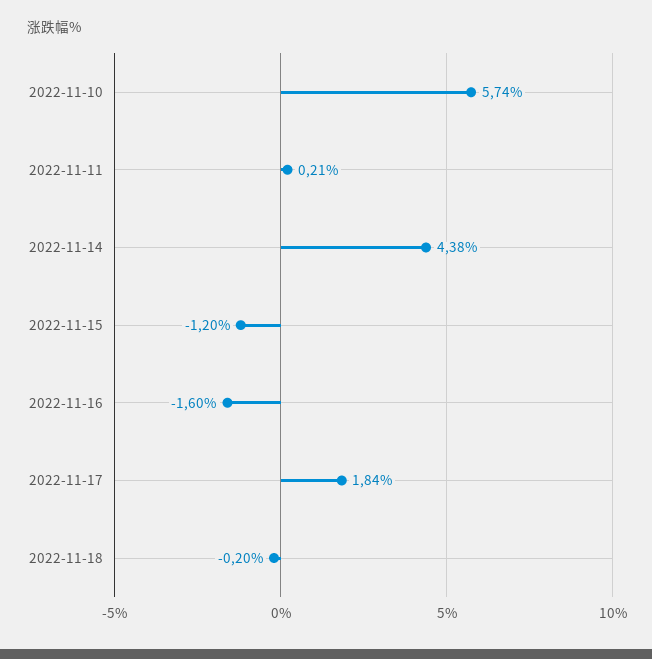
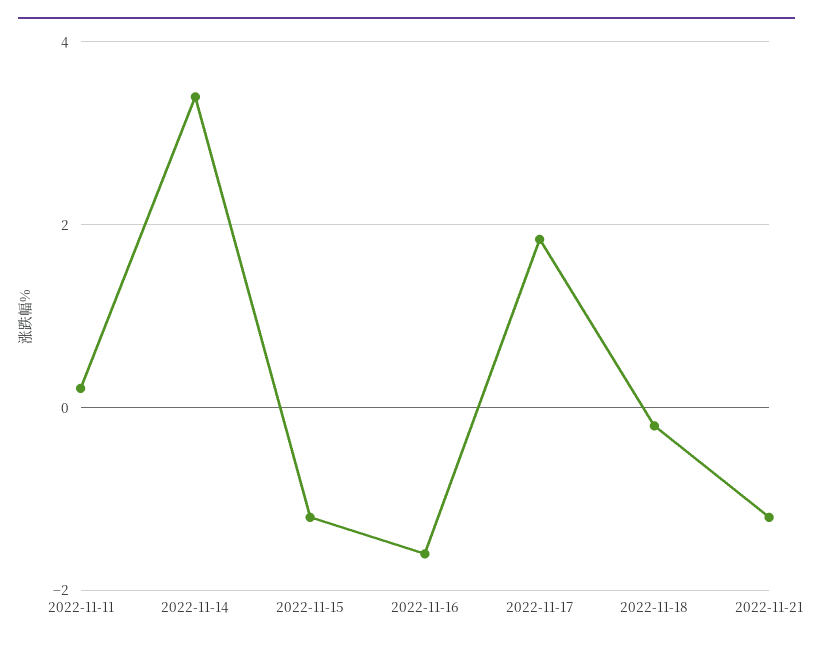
2022-11-10: 5.74 -> none
2022-11-14: 4.38 -> 3.4
2022-11-21: none -> -1.2

